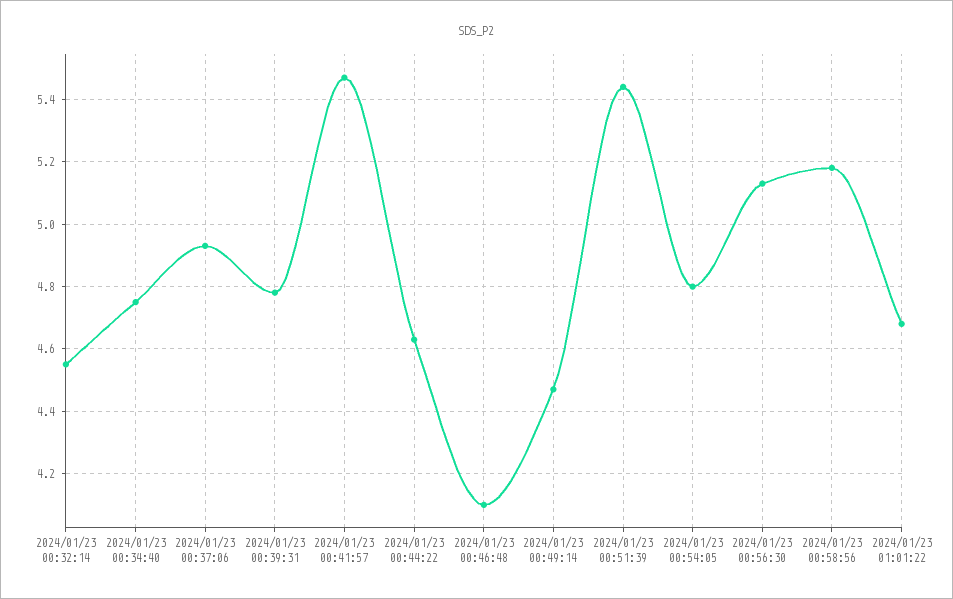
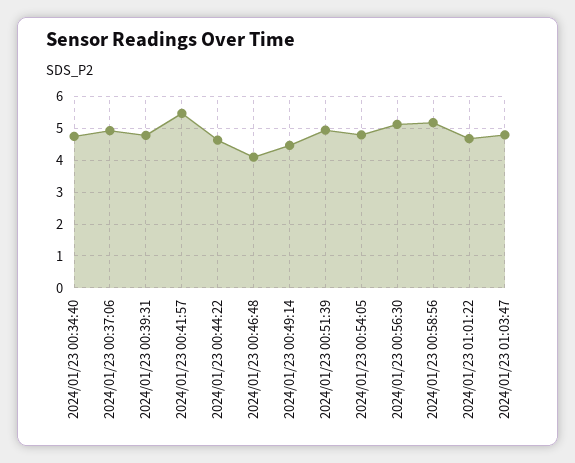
2024/01/23 00:32:14: 4.55 -> none
2024/01/23 00:51:39: 5.45 -> 5
2024/01/23 01:03:47: none -> 4.8

